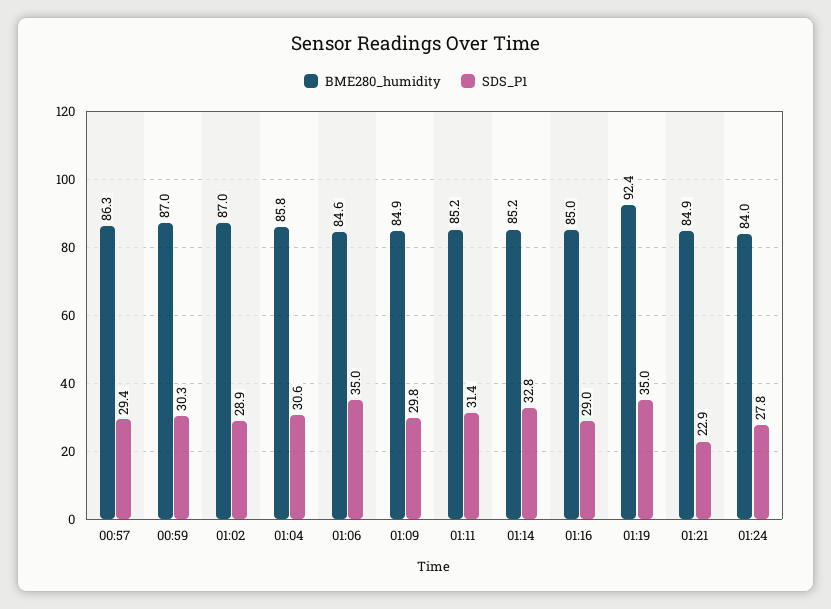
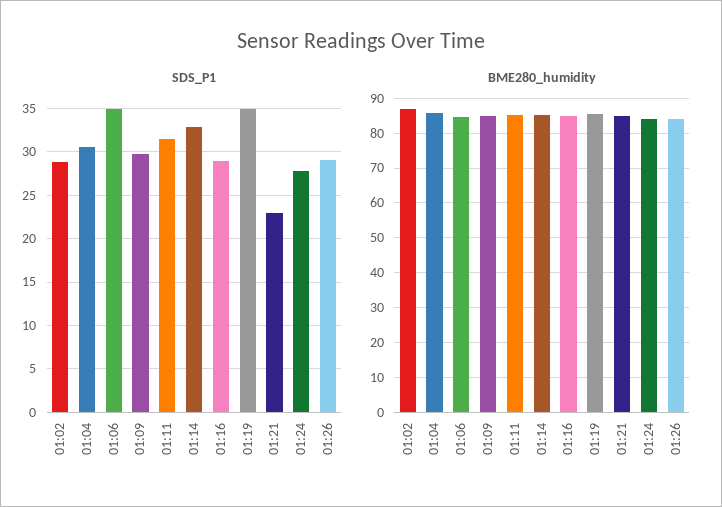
BME280_humidity, 00:57: 86.3 -> none
SDS_P1, 00:57: 29.4 -> none
BME280_humidity, 00:59: 87 -> none
SDS_P1, 00:59: 30.3 -> none
BME280_humidity, 01:19: 92.4 -> 86
SDS_P1, 01:26: none -> 29
BME280_humidity, 01:26: none -> 84

